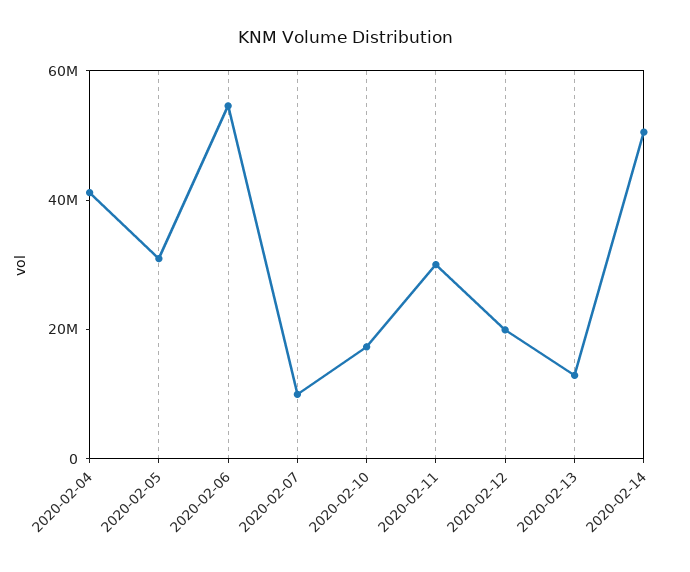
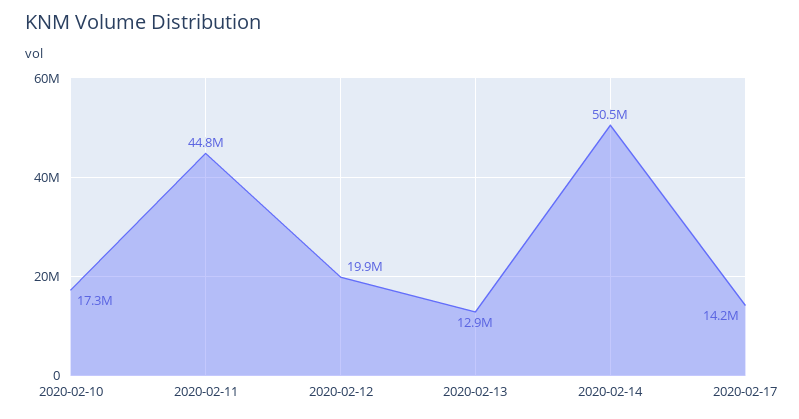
2020-02-04: 40000000 -> none
2020-02-05: 30000000 -> none
2020-02-06: 55000000 -> none
2020-02-07: 10000000 -> none
2020-02-11: 30000000 -> 44800000
2020-02-17: none -> 14200000

